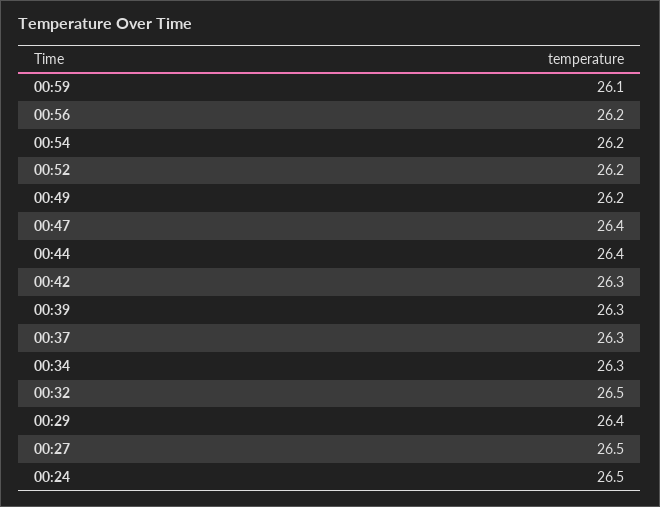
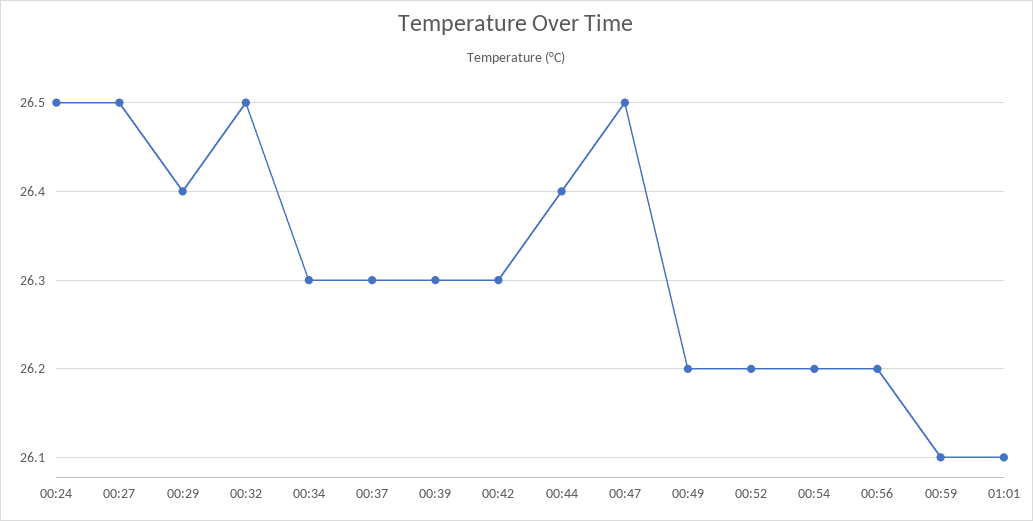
00:47: 26.4 -> 26.5
01:01: none -> 26.1

